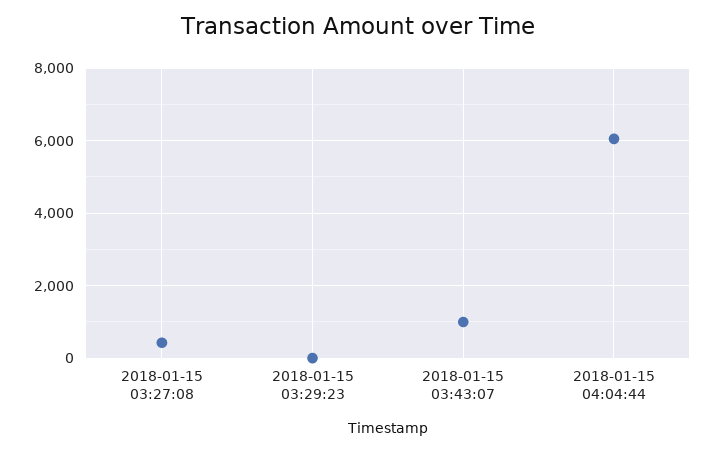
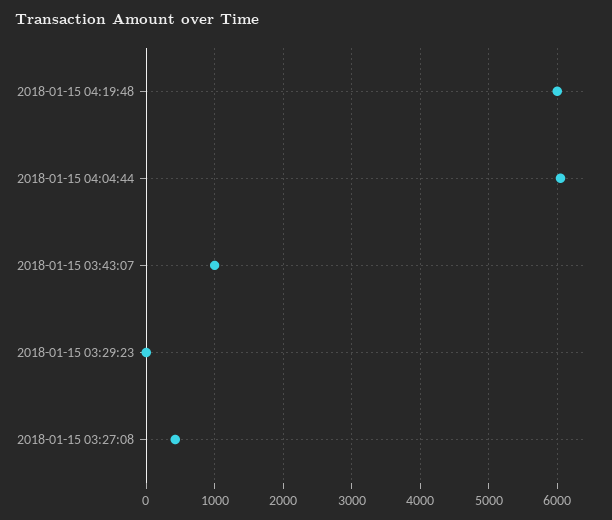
2018-01-15 04:19:48: none -> 6000

